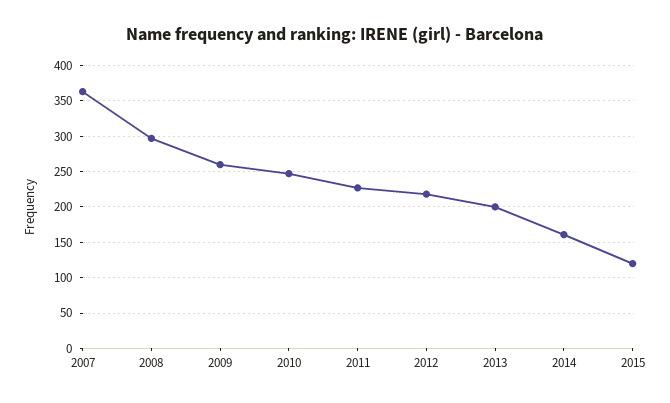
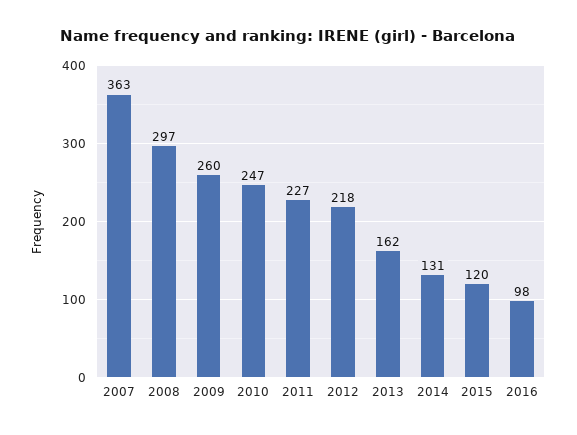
2013: 200 -> 162
2014: 160 -> 131
2016: none -> 98

